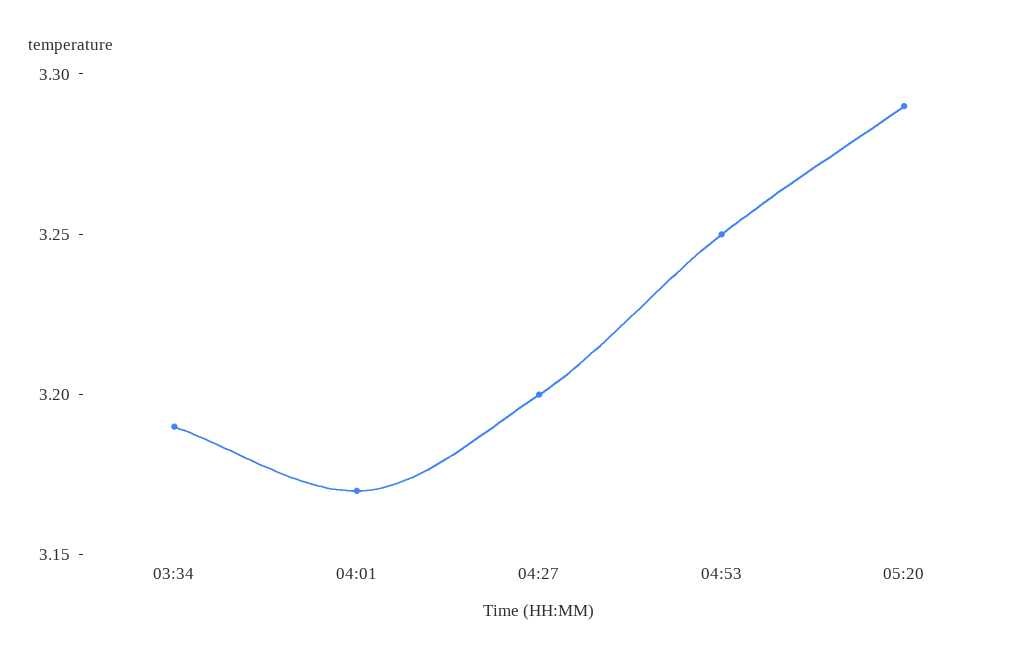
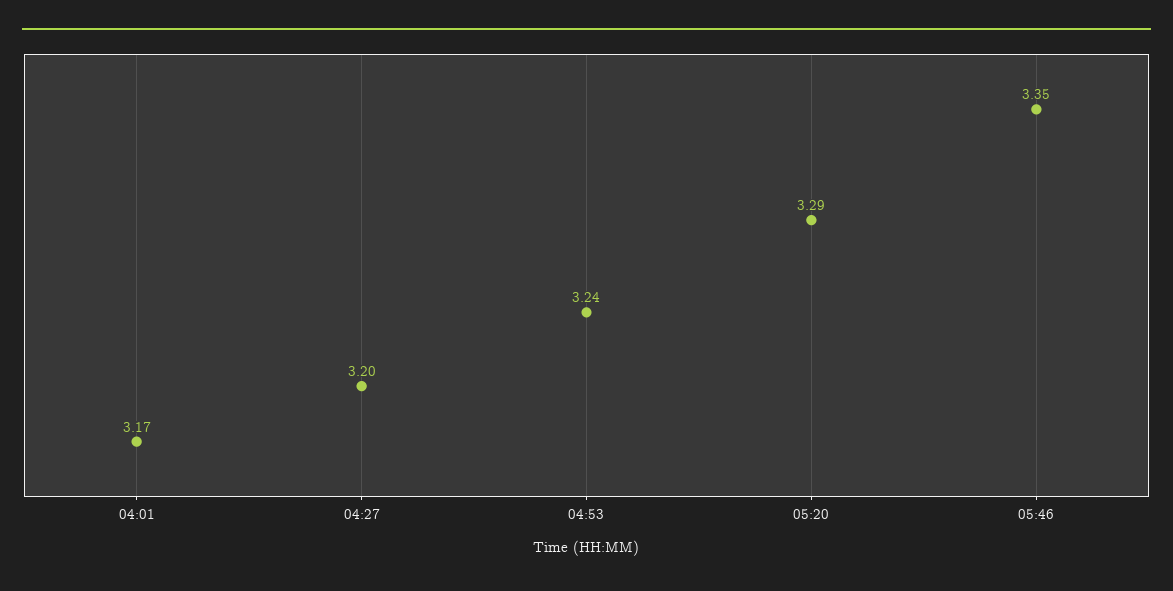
03:34: 3.19 -> none
04:53: 3.25 -> 3.24
05:46: none -> 3.35

